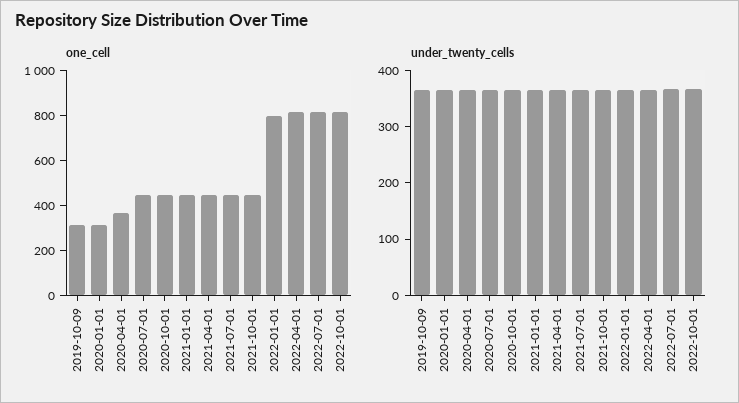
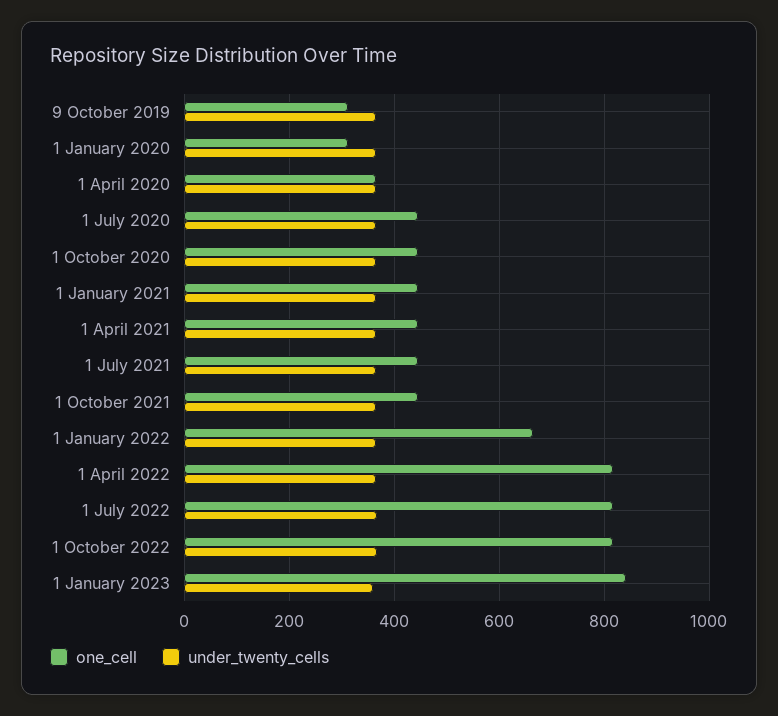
one_cell, 2022-01-01: 800 -> 660
one_cell, 1 January 2023: none -> 840
under_twenty_cells, 1 January 2023: none -> 360

